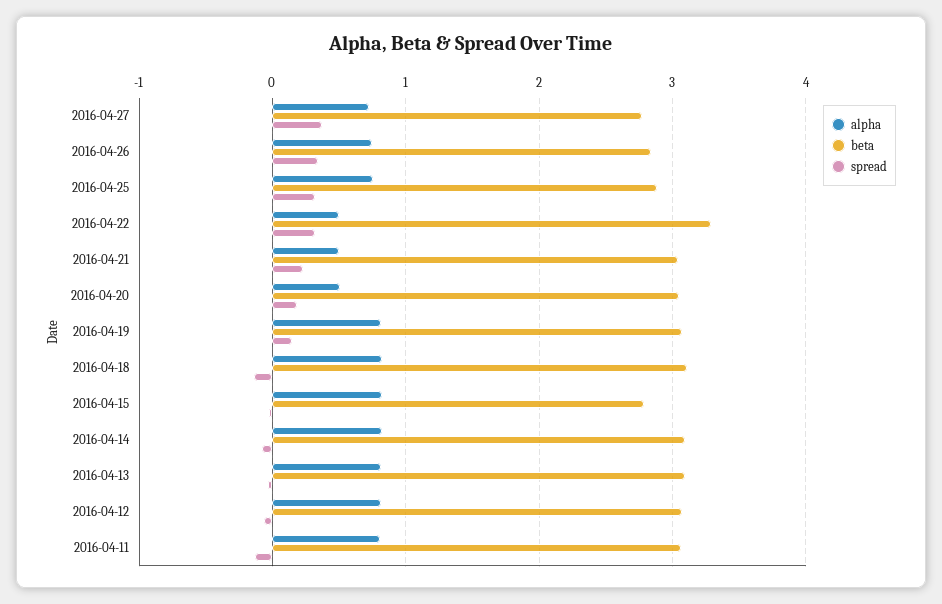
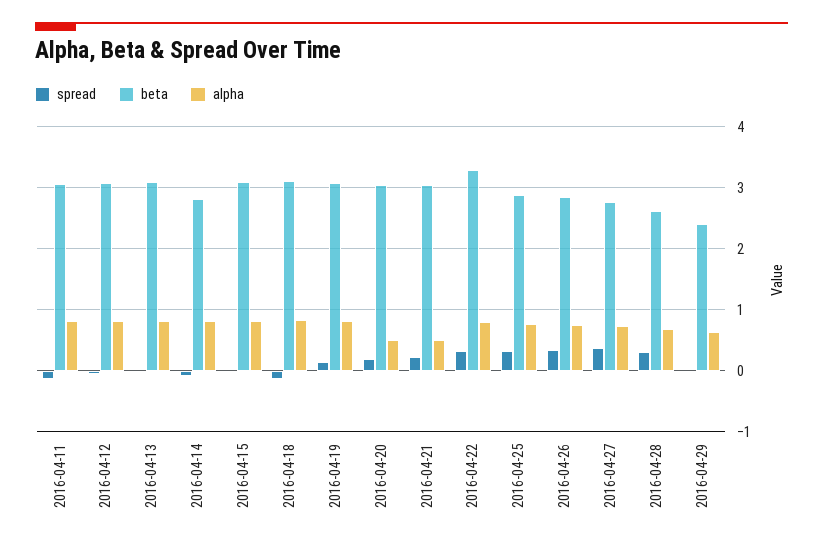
alpha, 2016-04-22: 0.5 -> 0.8
beta, 2016-04-15: 2.8 -> 3.1
beta, 2016-04-14: 3.1 -> 2.8
spread, 2016-04-28: none -> 0.3
beta, 2016-04-28: none -> 2.6
alpha, 2016-04-28: none -> 0.7
spread, 2016-04-29: none -> 0
beta, 2016-04-29: none -> 2.4
alpha, 2016-04-29: none -> 0.6

